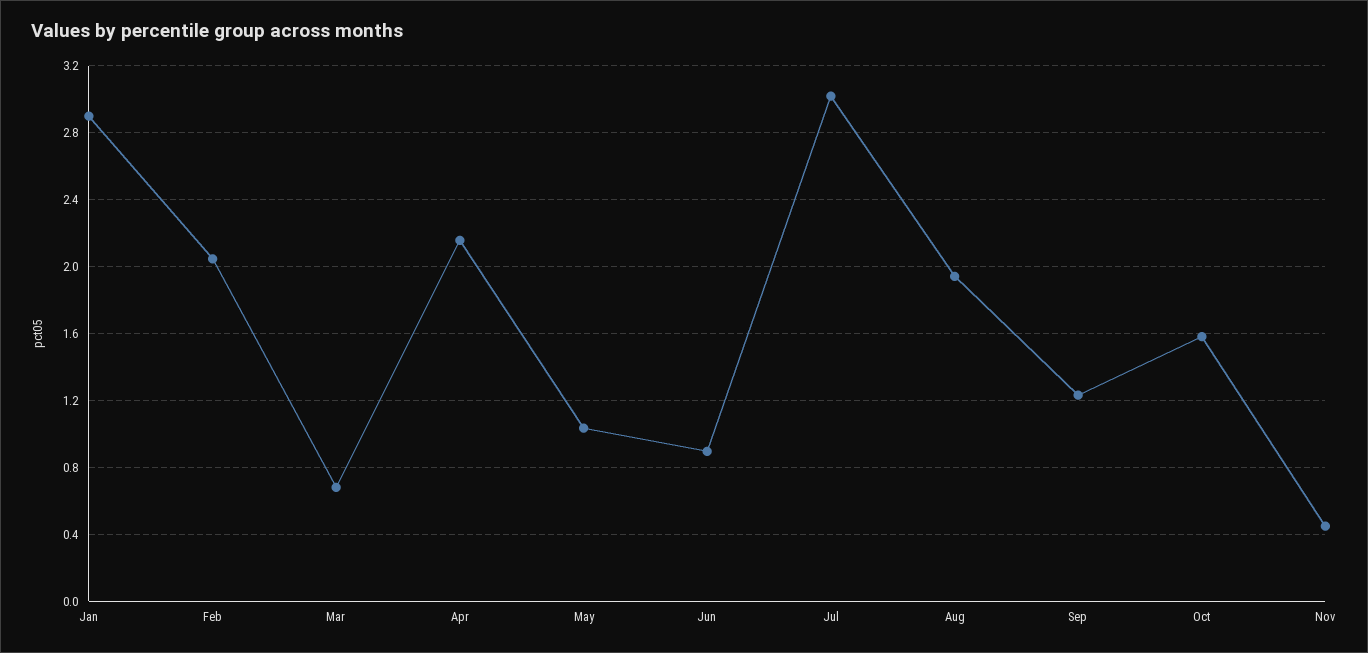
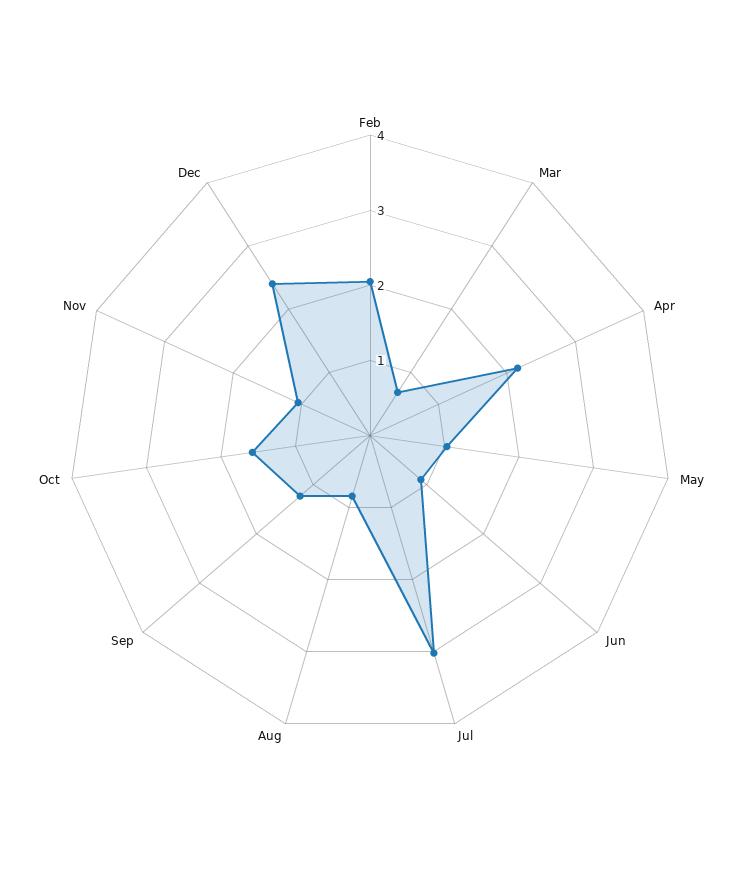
Jan: 2.9 -> none
Aug: 1.95 -> 0.8
Nov: 0.45 -> 1
Dec: none -> 2.4

